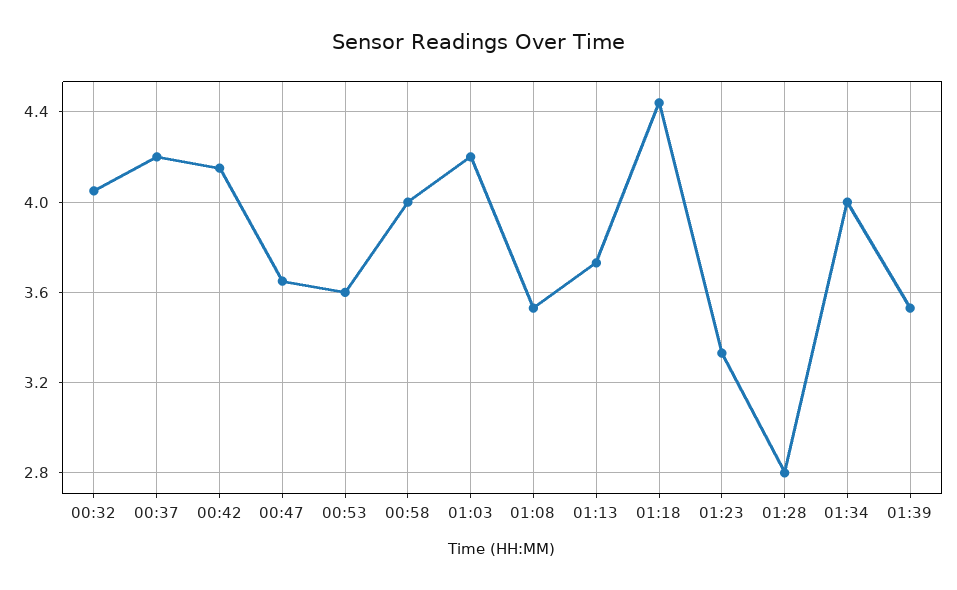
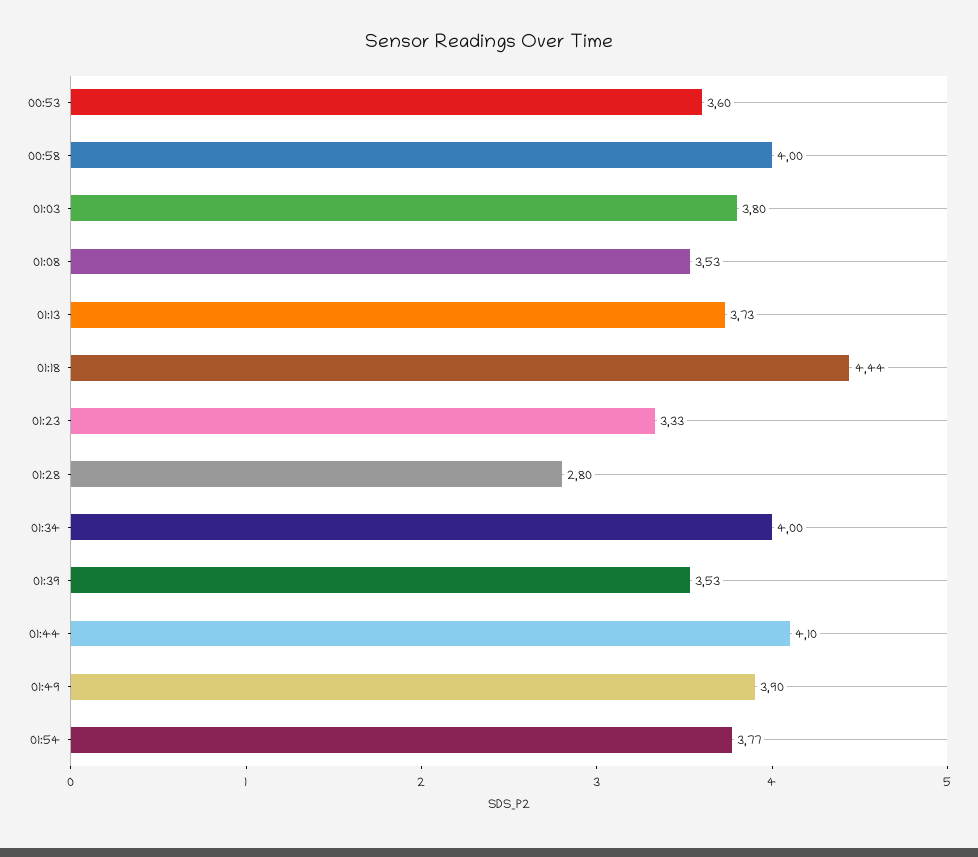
00:32: 4.05 -> none
00:37: 4.2 -> none
00:42: 4.15 -> none
00:47: 3.65 -> none
01:03: 4.2 -> 3.8
01:44: none -> 4.1
01:49: none -> 3.9
01:54: none -> 3.77

